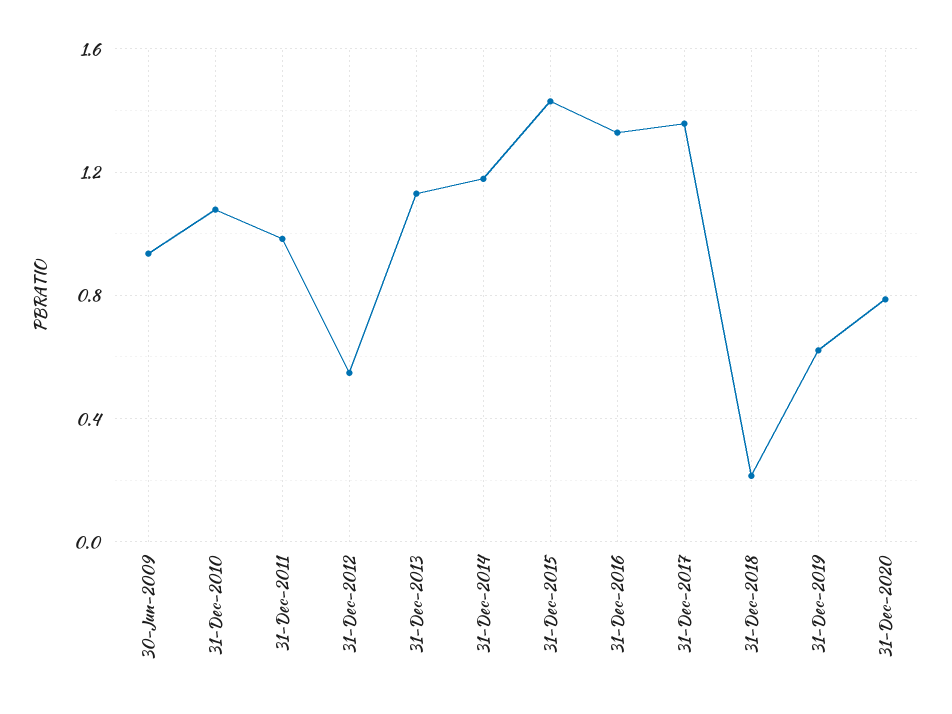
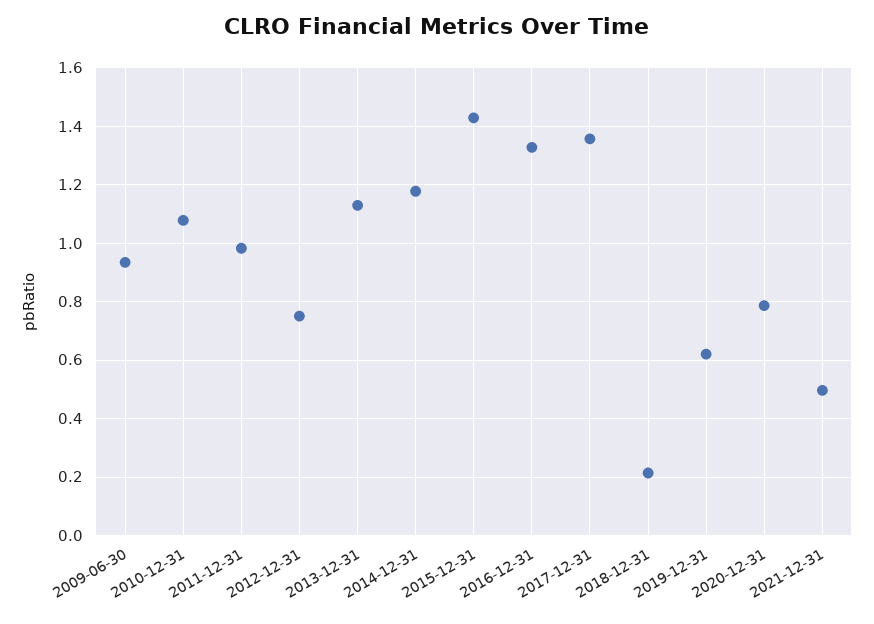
31-Dec-2012: 0.55 -> 0.75
2021-12-31: none -> 0.5

